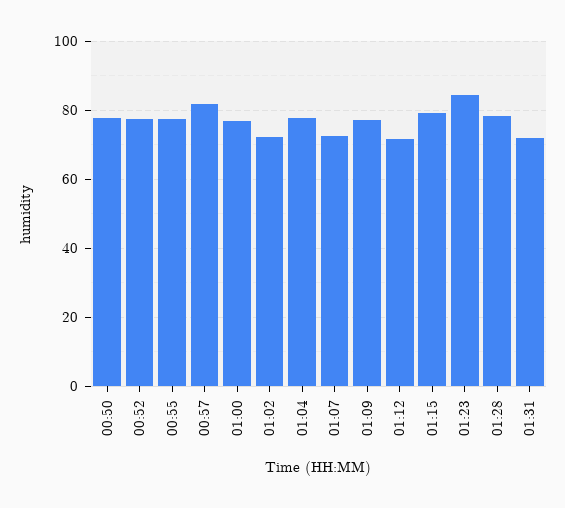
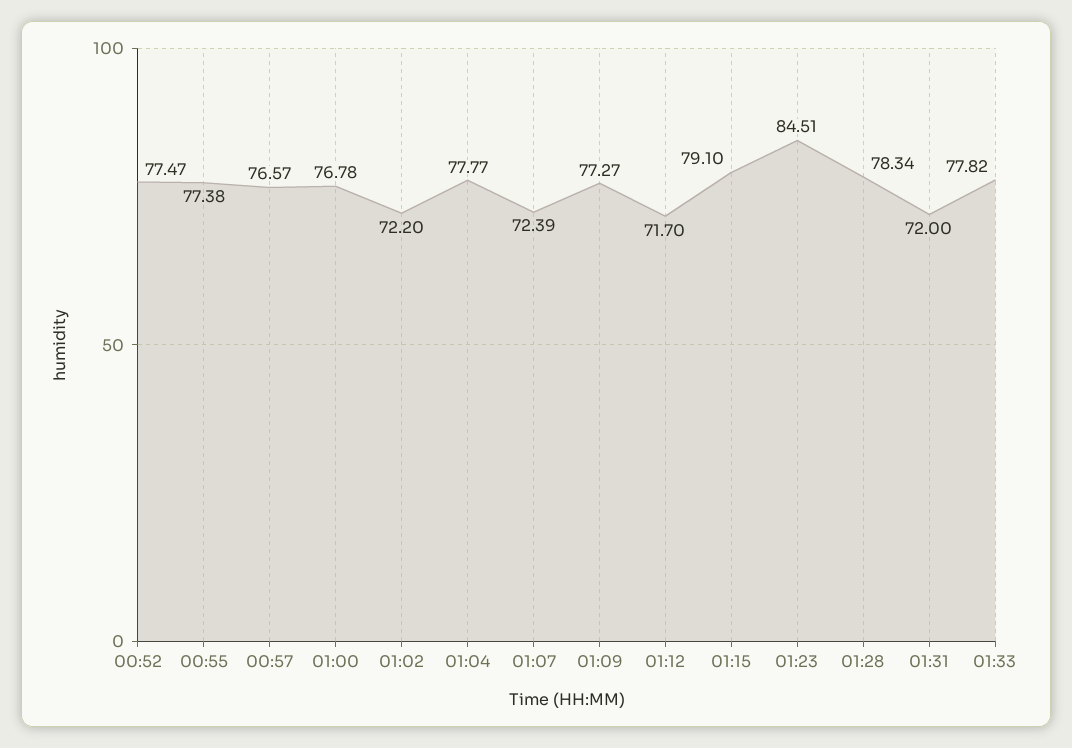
00:50: 78 -> none
00:57: 82 -> 76.57
01:33: none -> 77.82

